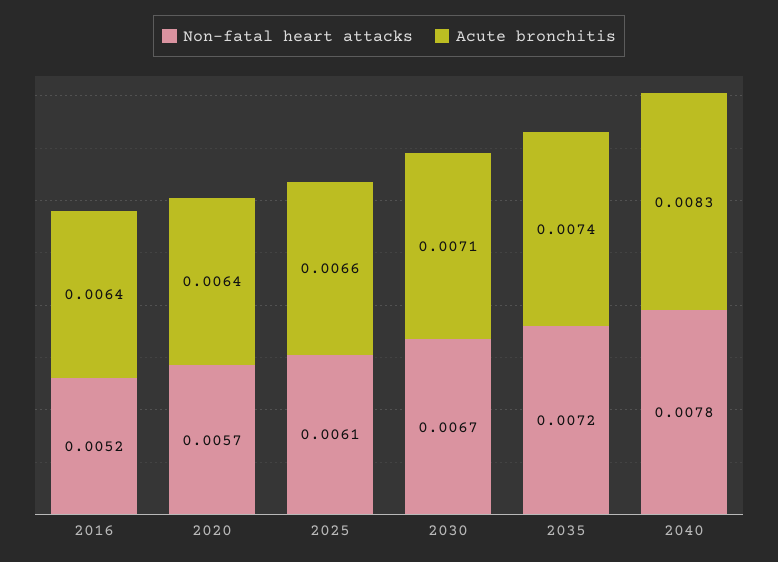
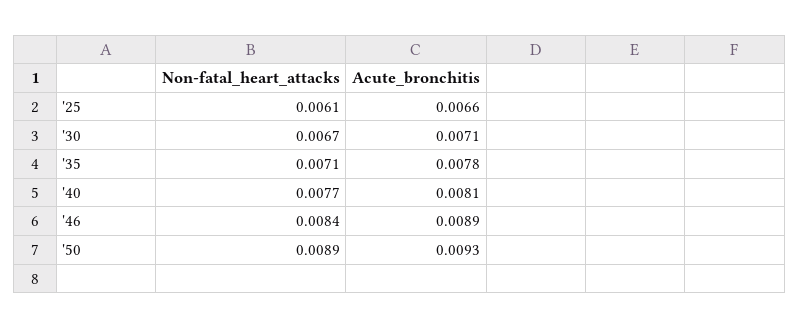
Non-fatal heart attacks, 2016: 0.0052 -> none
Acute bronchitis, 2016: 0.0064 -> none
Non-fatal heart attacks, 2020: 0.0057 -> none
Acute bronchitis, 2020: 0.0064 -> none
Non-fatal heart attacks, 2035: 0.0072 -> 0.0071
Acute bronchitis, 2035: 0.0074 -> 0.0078
Non-fatal heart attacks, 2040: 0.0078 -> 0.0077
Acute bronchitis, 2040: 0.0083 -> 0.0081
Non-fatal heart attacks, '46: none -> 0.0084
Acute bronchitis, '46: none -> 0.0089
Non-fatal heart attacks, '50: none -> 0.0089
Acute bronchitis, '50: none -> 0.0093

